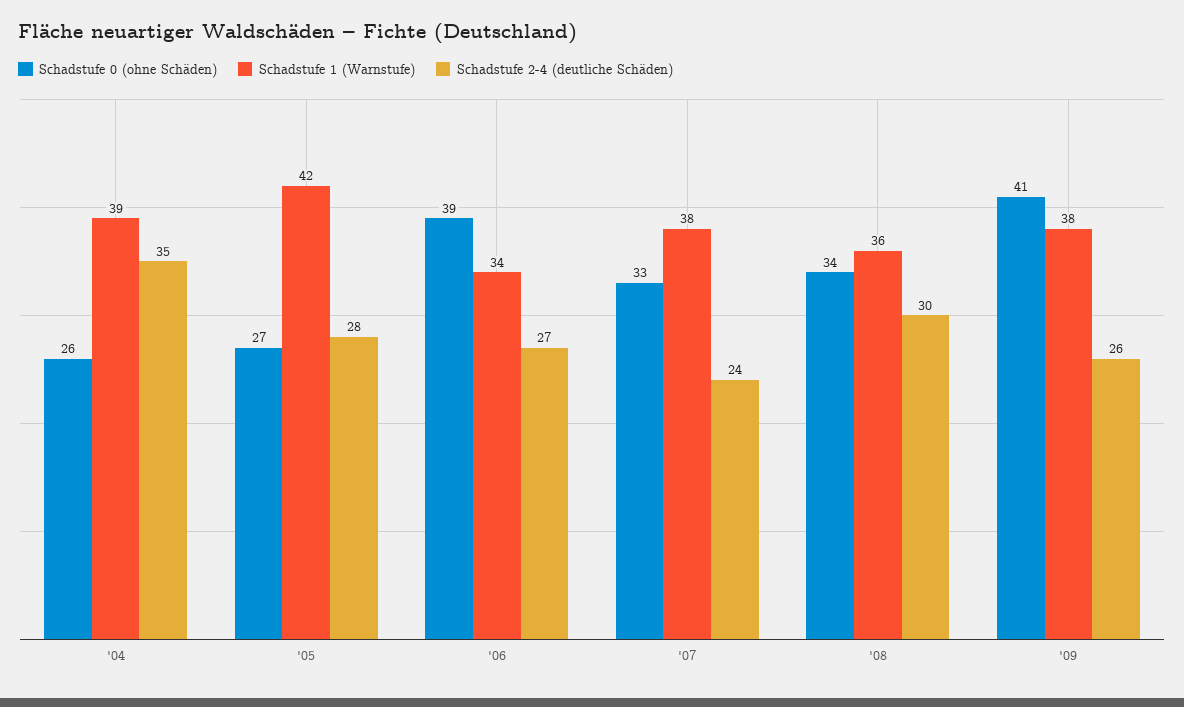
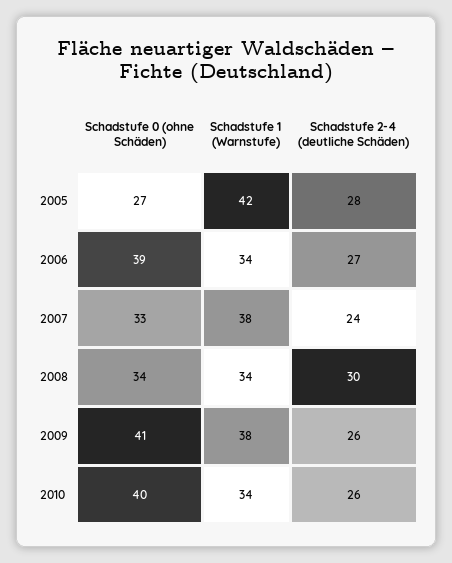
Schadstufe 0 (ohne Schäden), '04: 26 -> none
Schadstufe 1 (Warnstufe), '04: 39 -> none
Schadstufe 2-4 (deutliche Schäden), '04: 35 -> none
Schadstufe 1 (Warnstufe), '08: 36 -> 34
Schadstufe 0 (ohne Schäden), 2010: none -> 40
Schadstufe 1 (Warnstufe), 2010: none -> 34
Schadstufe 2-4 (deutliche Schäden), 2010: none -> 26

